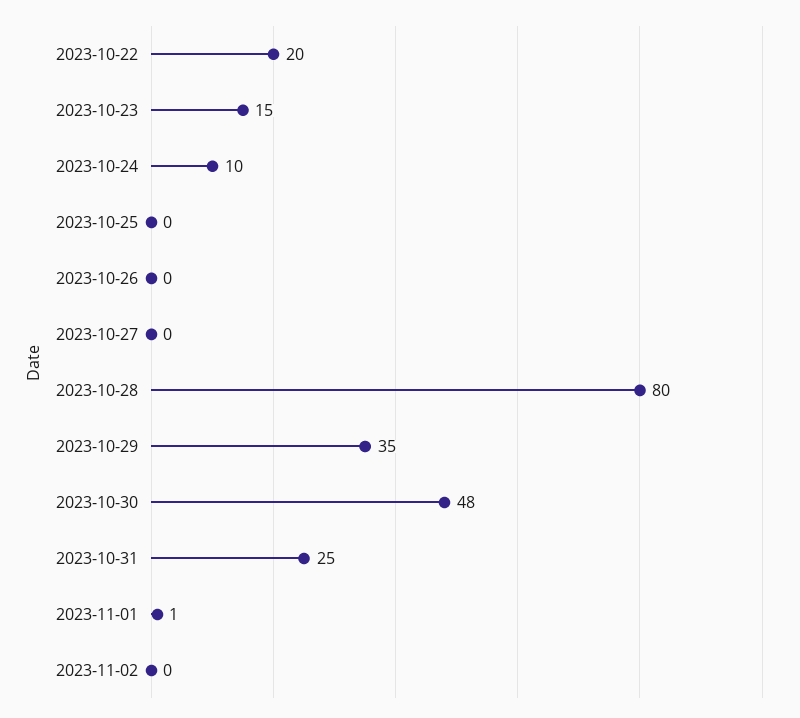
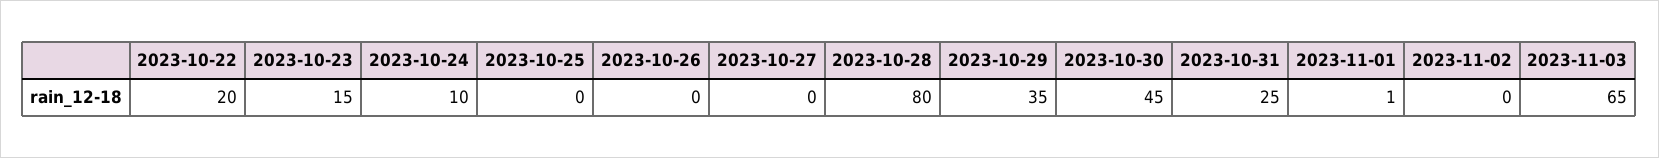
2023-10-30: 48 -> 45
2023-11-03: none -> 65

